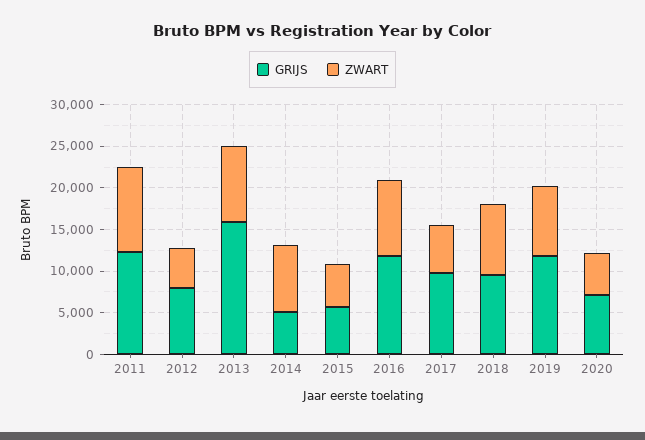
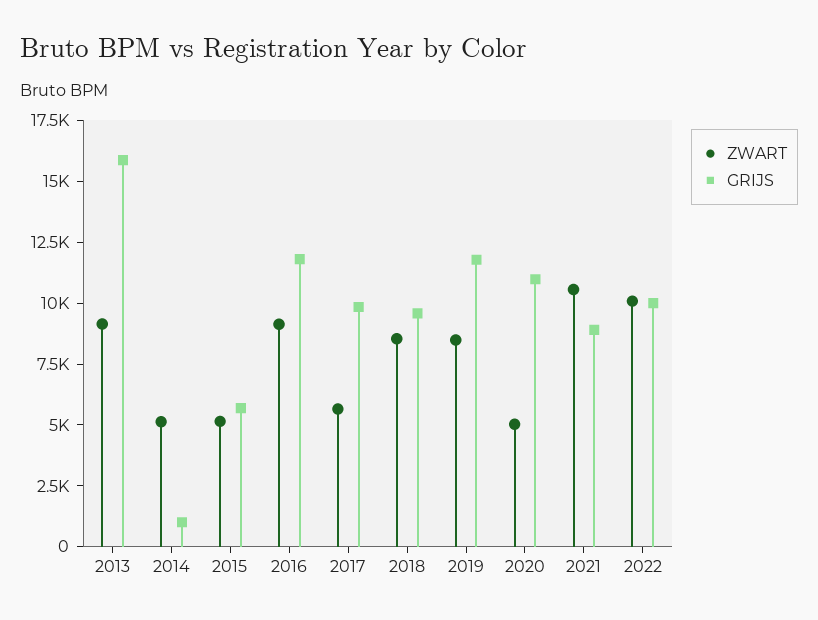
GRIJS, 2011: 12000 -> none
ZWART, 2011: 10000 -> none
GRIJS, 2012: 8000 -> none
ZWART, 2012: 5000 -> none
GRIJS, 2014: 5000 -> 1000
ZWART, 2014: 8000 -> 5000
GRIJS, 2020: 7000 -> 11000
ZWART, 2021: none -> 10500
GRIJS, 2021: none -> 9000
ZWART, 2022: none -> 10000
GRIJS, 2022: none -> 10000

